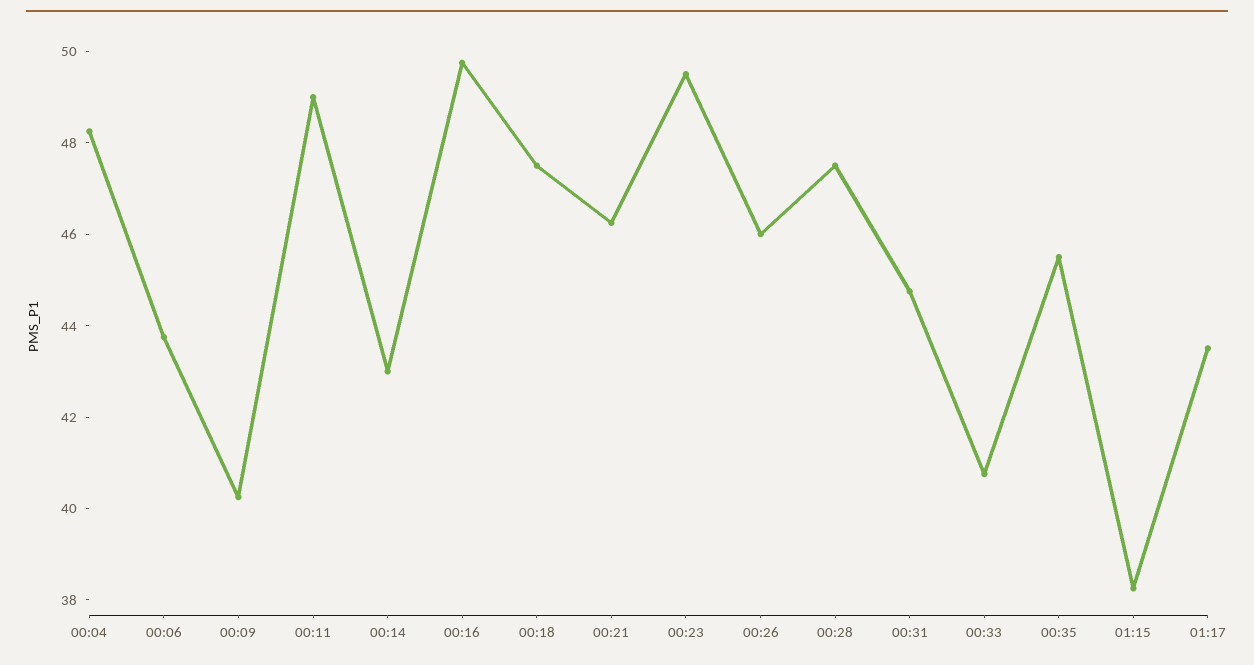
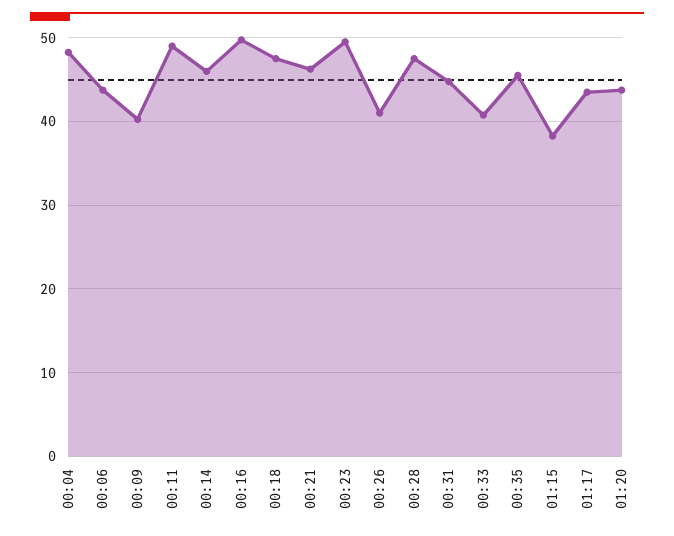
00:14: 43 -> 46
00:26: 46 -> 41
01:20: none -> 44

